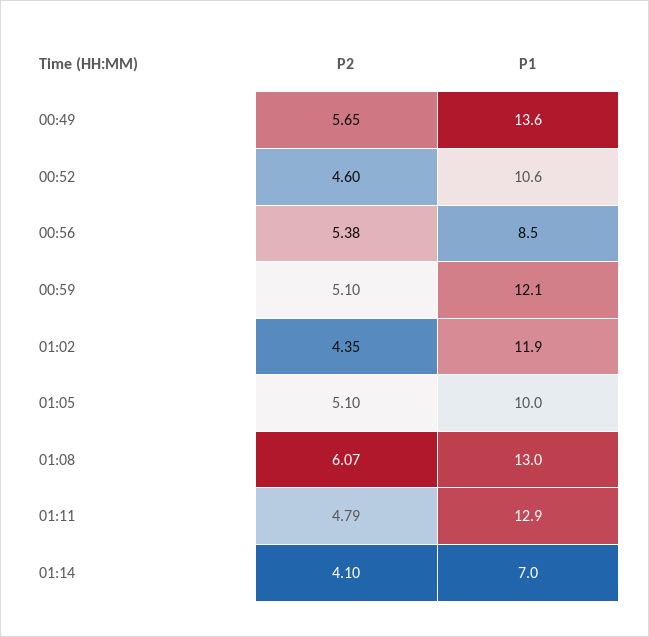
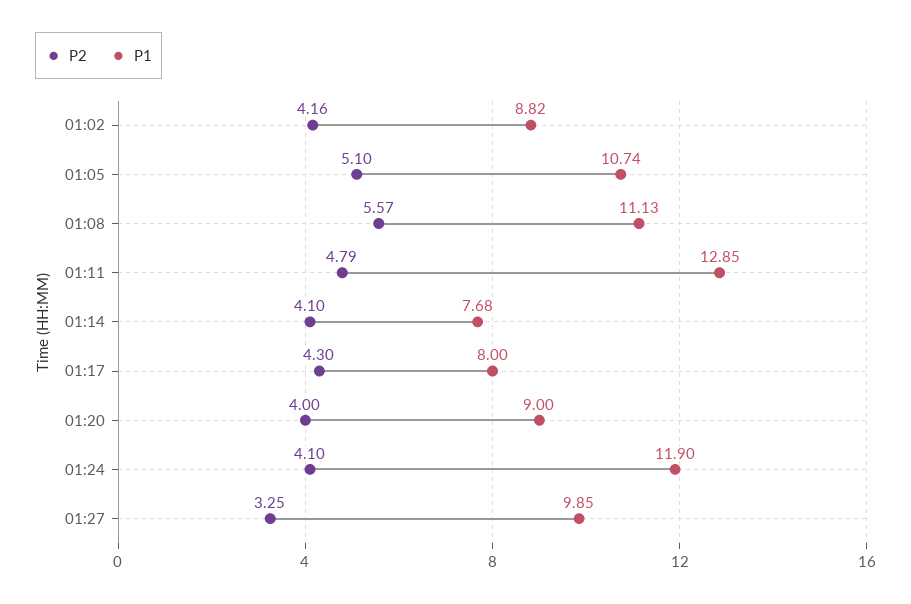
P2, 00:49: 5.65 -> none
P1, 00:49: 13.6 -> none
P2, 00:52: 4.6 -> none
P1, 00:52: 10.6 -> none
P2, 00:56: 5.38 -> none
P1, 00:56: 8.5 -> none
P2, 00:59: 5.1 -> none
P1, 00:59: 12.1 -> none
P2, 01:02: 4.35 -> 4.16
P1, 01:02: 11.9 -> 8.82
P1, 01:05: 10 -> 10.74
P2, 01:08: 6.07 -> 5.57
P1, 01:08: 13 -> 11.13
P1, 01:14: 7 -> 7.68
P2, 01:17: none -> 4.3
P1, 01:17: none -> 8
P2, 01:20: none -> 4
P1, 01:20: none -> 9
P2, 01:24: none -> 4.1
P1, 01:24: none -> 11.9
P2, 01:27: none -> 3.25
P1, 01:27: none -> 9.85

